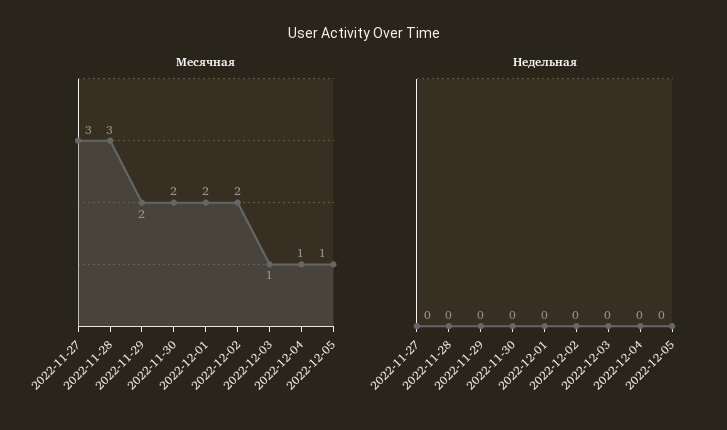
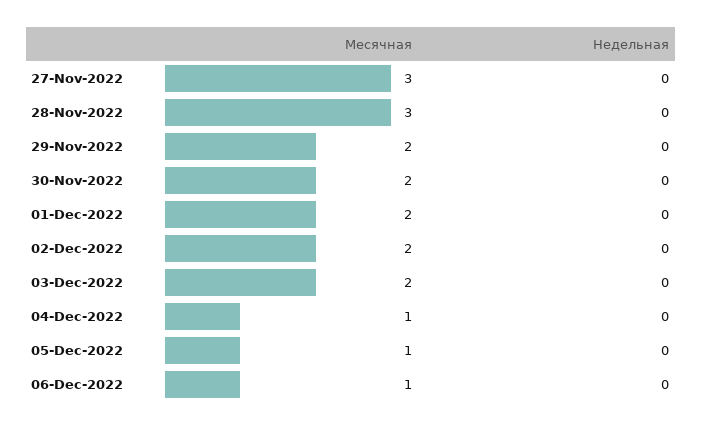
Месячная, 2022-12-03: 1 -> 2
Месячная, 06-Dec-2022: none -> 1
Недельная, 06-Dec-2022: none -> 0

